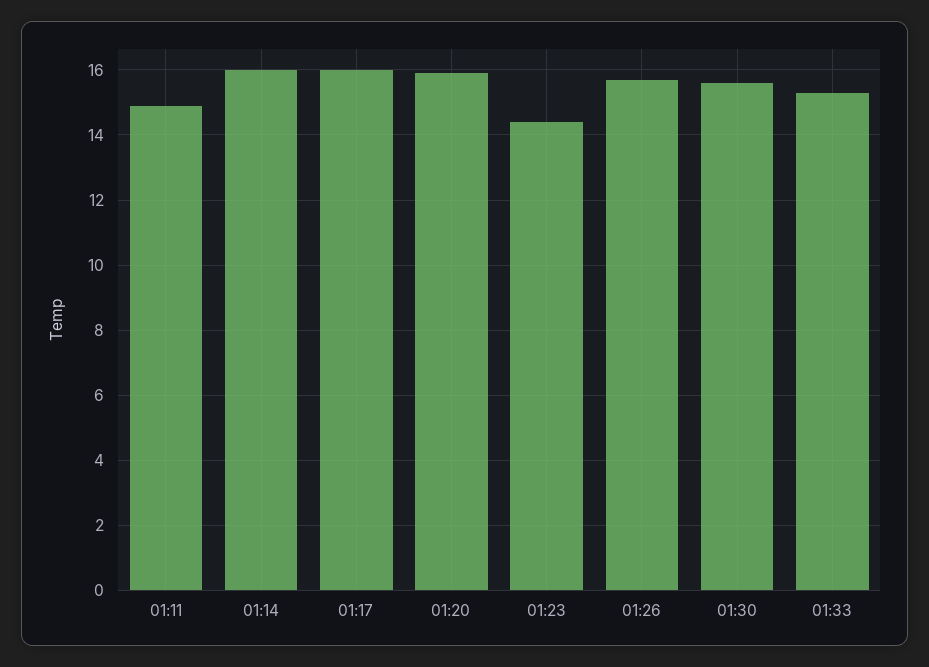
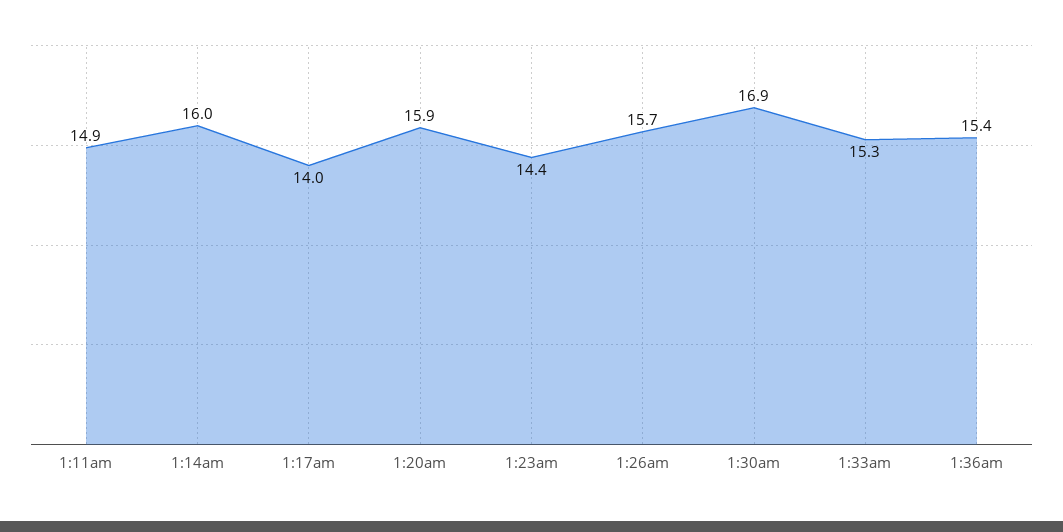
01:17: 16 -> 14
01:30: 15.5 -> 16.9
1:36am: none -> 15.4

